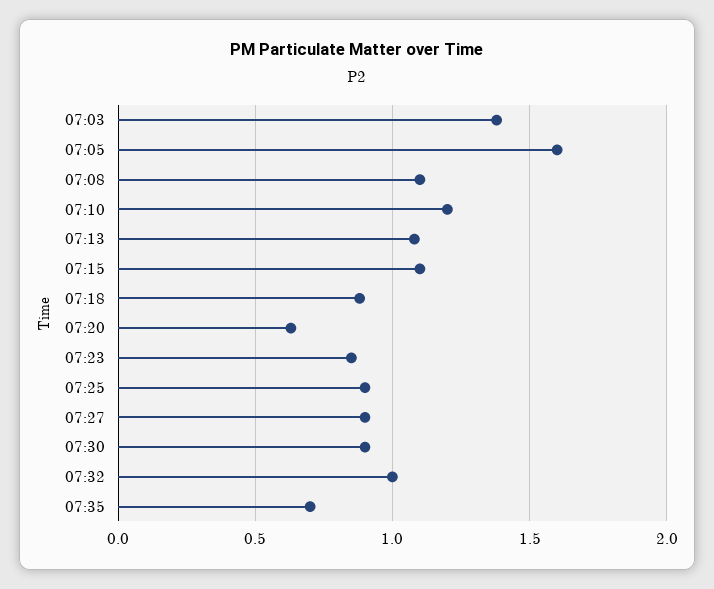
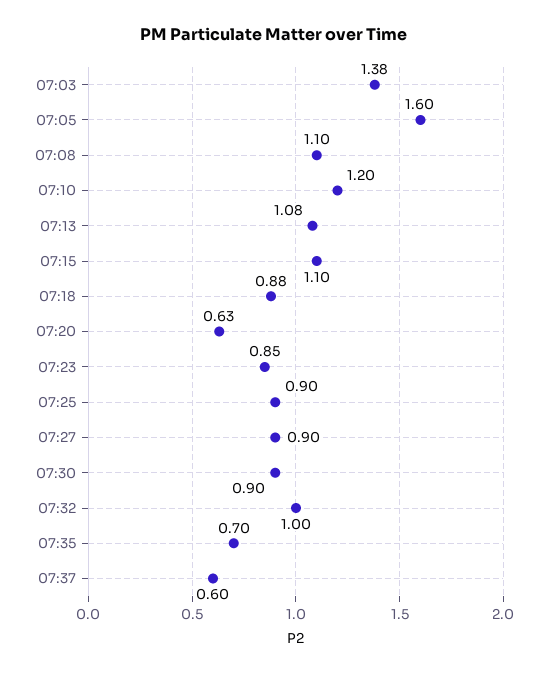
07:37: none -> 0.6

